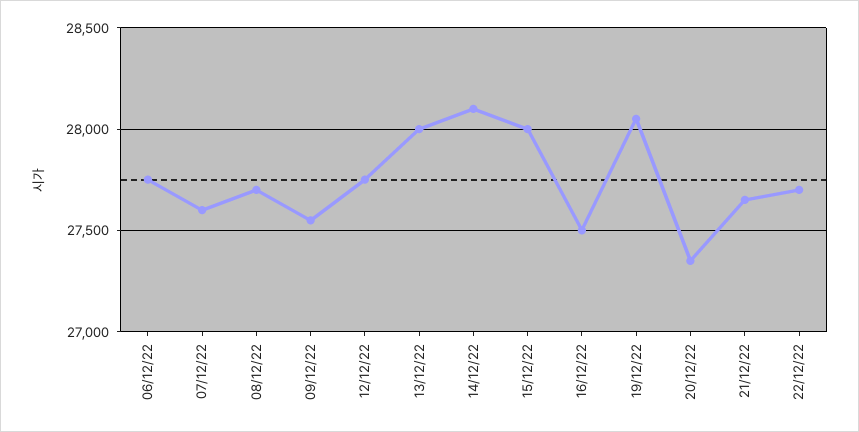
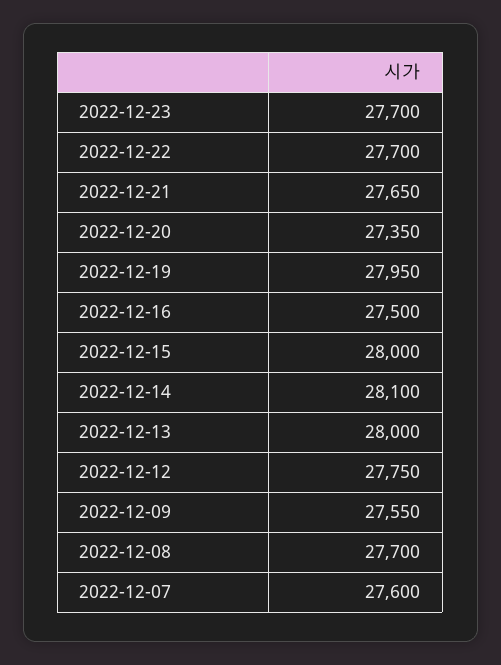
06/12/22: 27750 -> none
19/12/22: 28050 -> 27950
2022-12-23: none -> 27700

